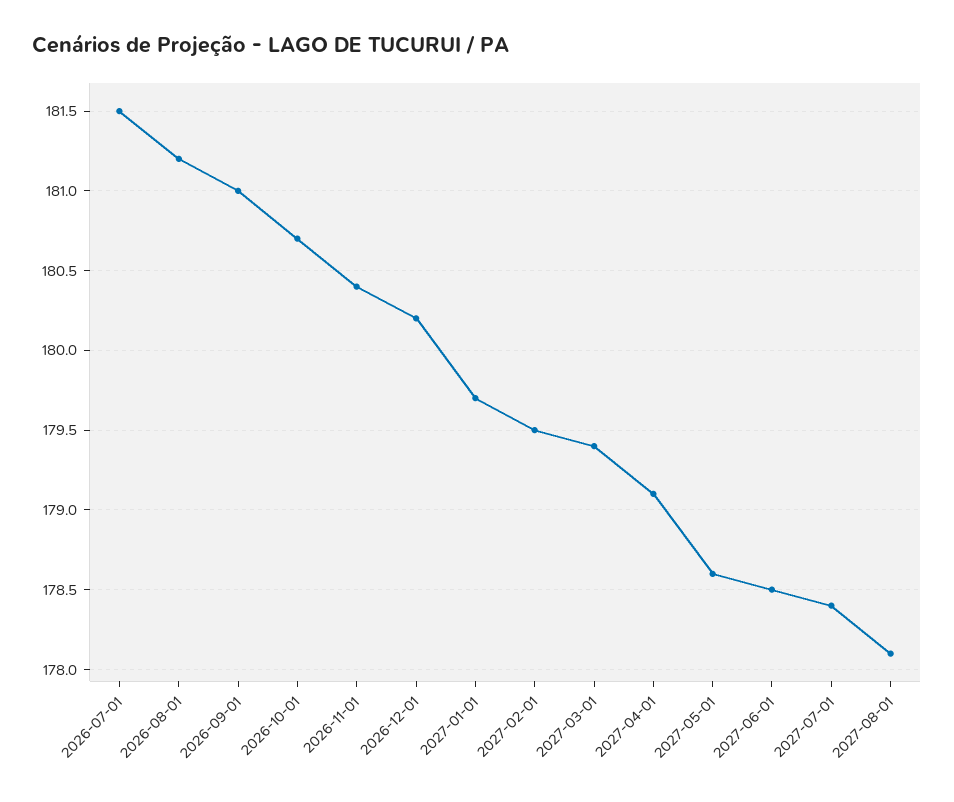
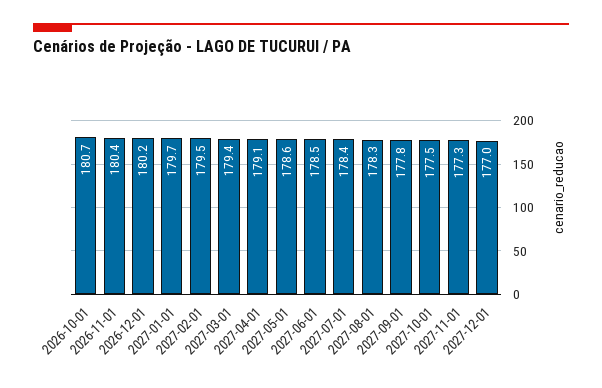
2026-07-01: 181.5 -> none
2026-08-01: 181.2 -> none
2026-09-01: 181 -> none
2027-08-01: 178.1 -> 178.3
2027-09-01: none -> 177.8
2027-10-01: none -> 177.5
2027-11-01: none -> 177.3
2027-12-01: none -> 177

